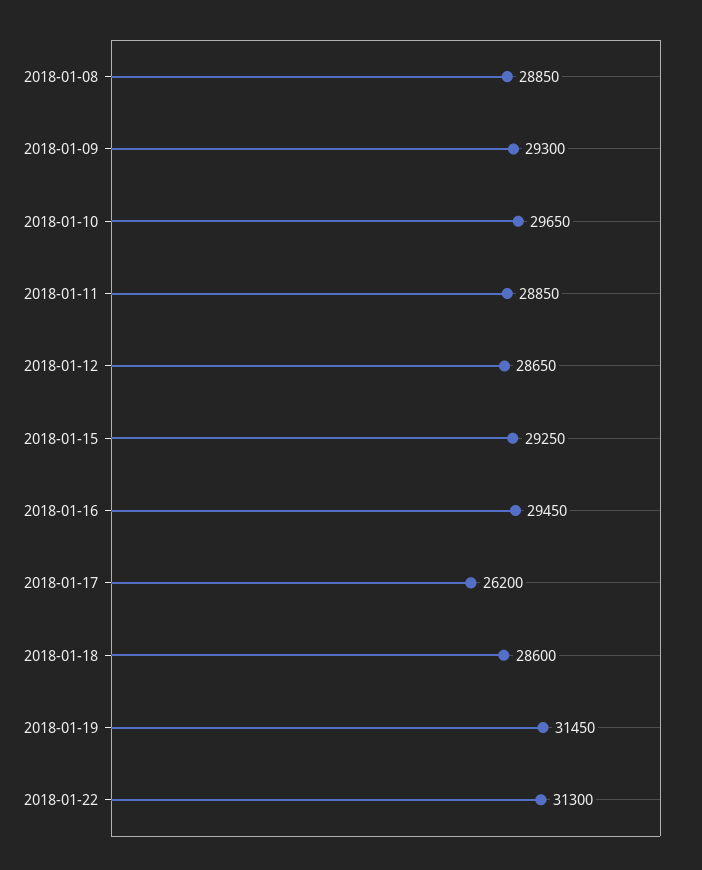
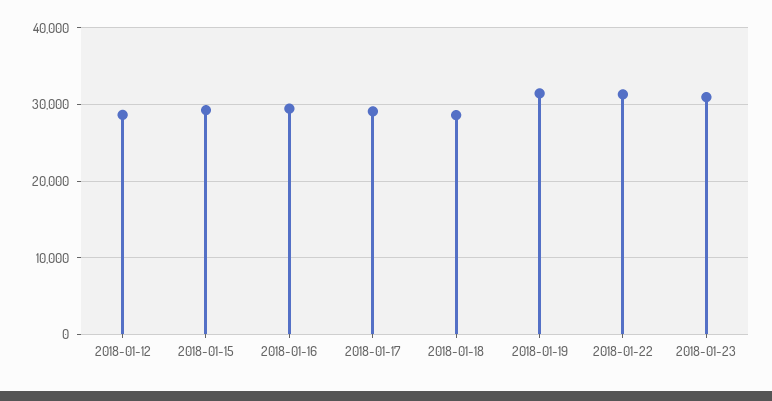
2018-01-08: 28850 -> none
2018-01-09: 29300 -> none
2018-01-10: 29650 -> none
2018-01-11: 28850 -> none
2018-01-17: 26200 -> 29000
2018-01-23: none -> 31000

